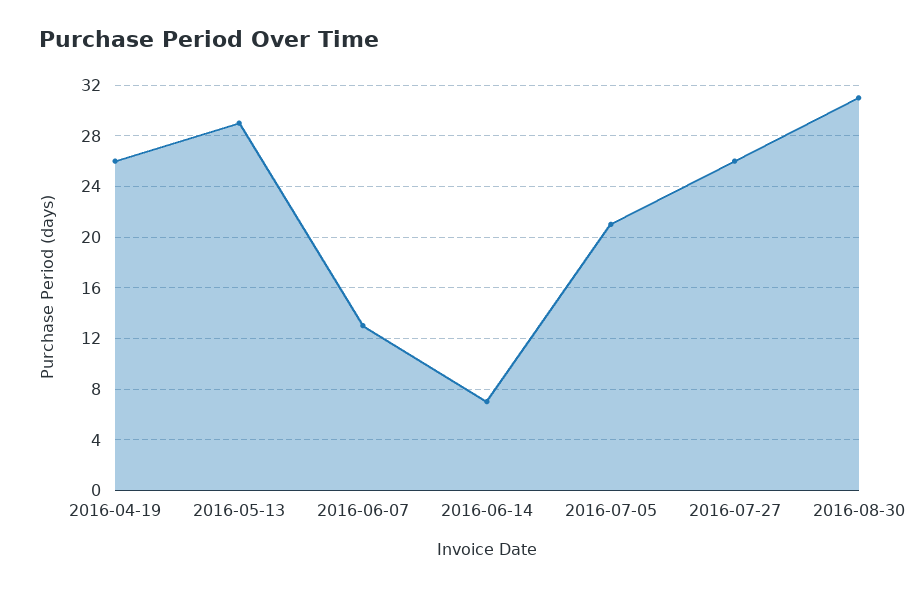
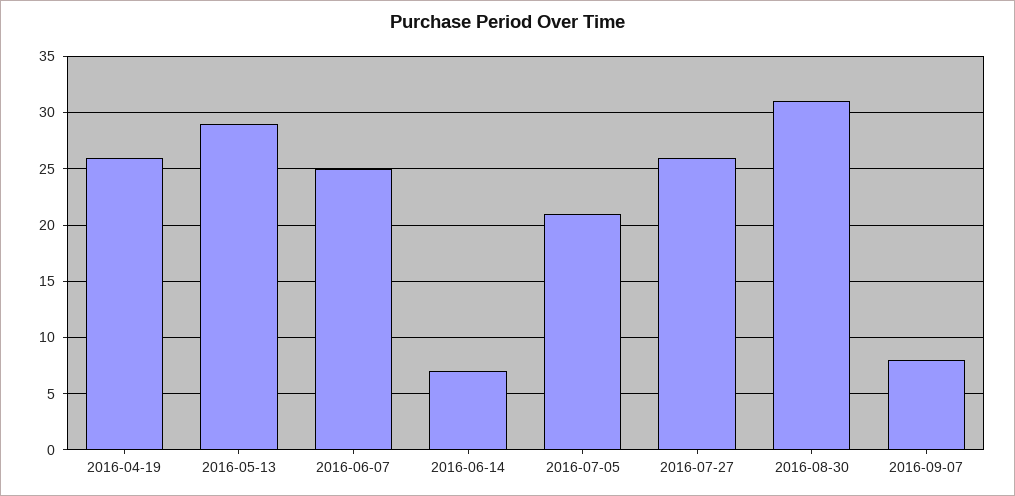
2016-06-07: 13 -> 25
2016-09-07: none -> 8

